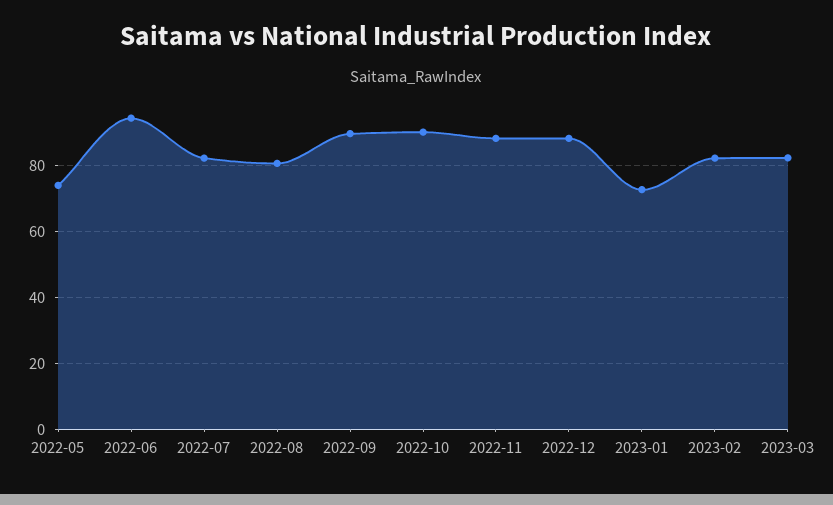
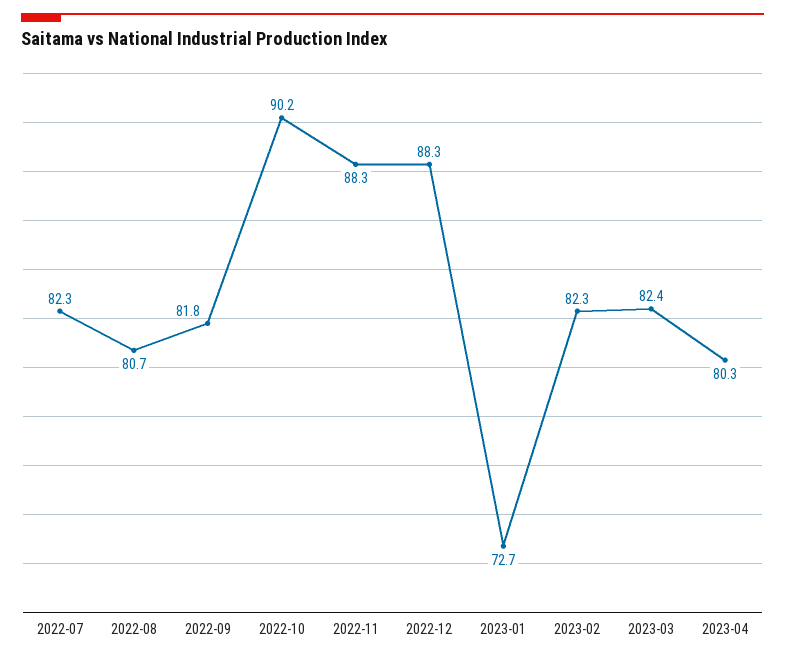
2022-05: 74 -> none
2022-06: 94 -> none
2022-09: 90 -> 81.8
2023-04: none -> 80.3

